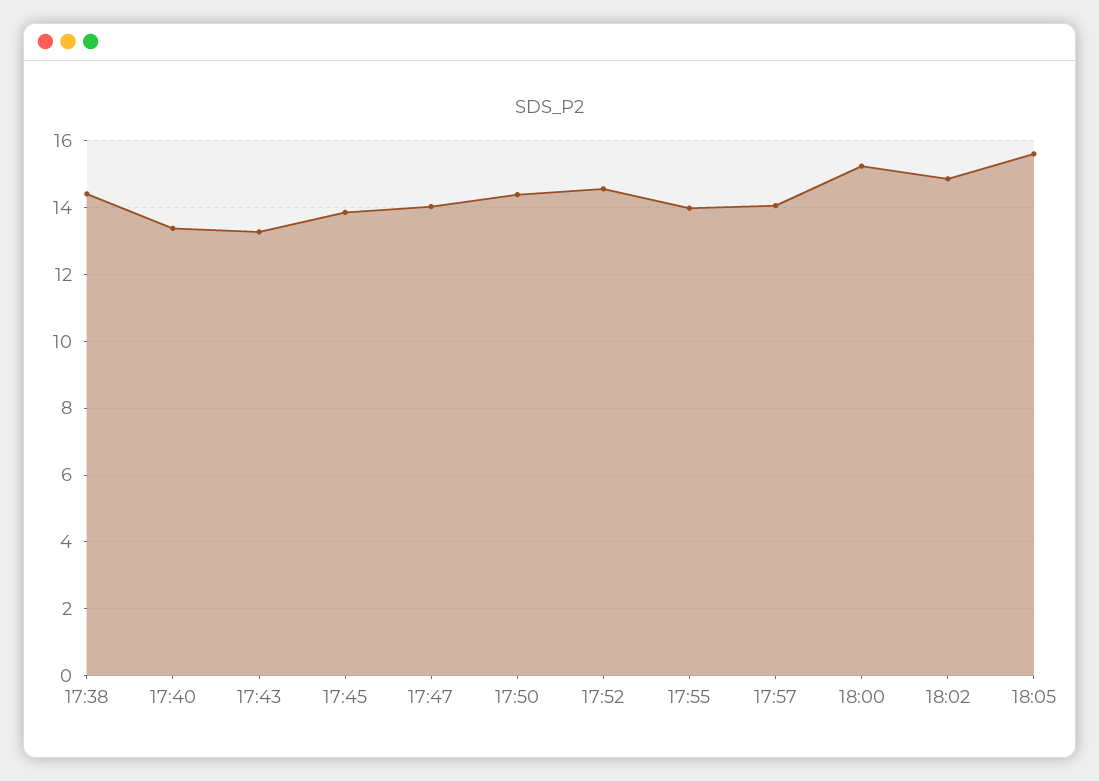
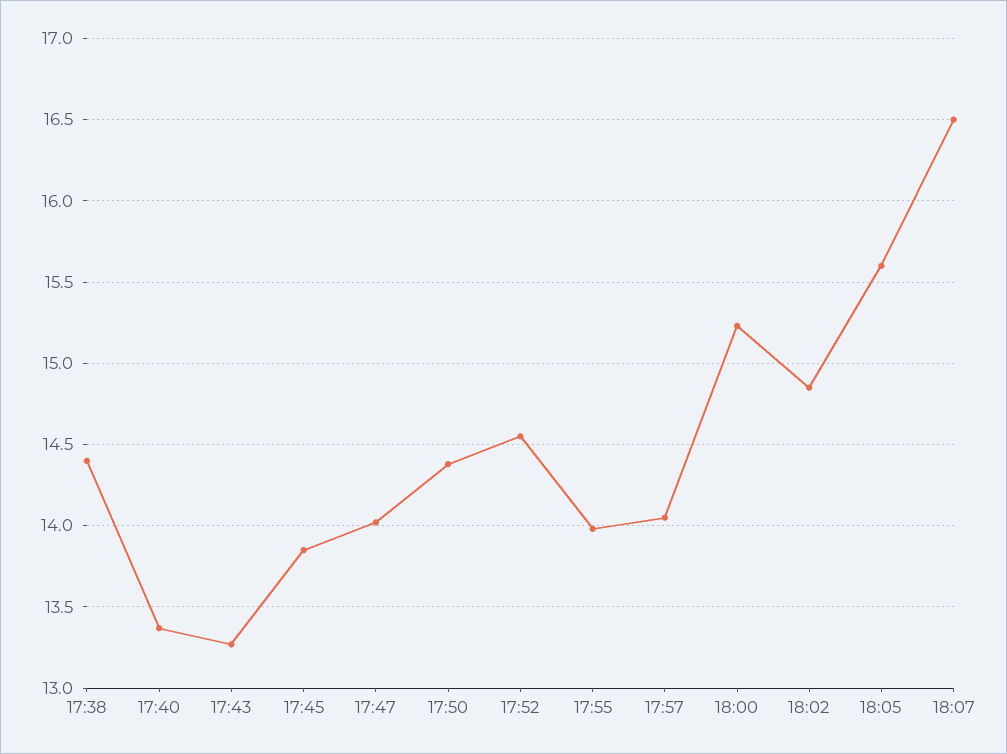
18:07: none -> 16.5

